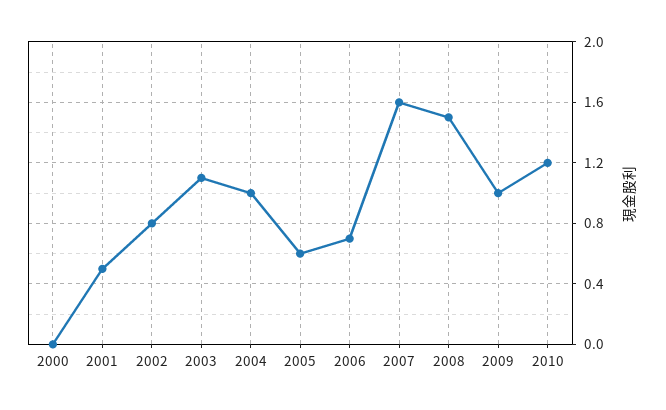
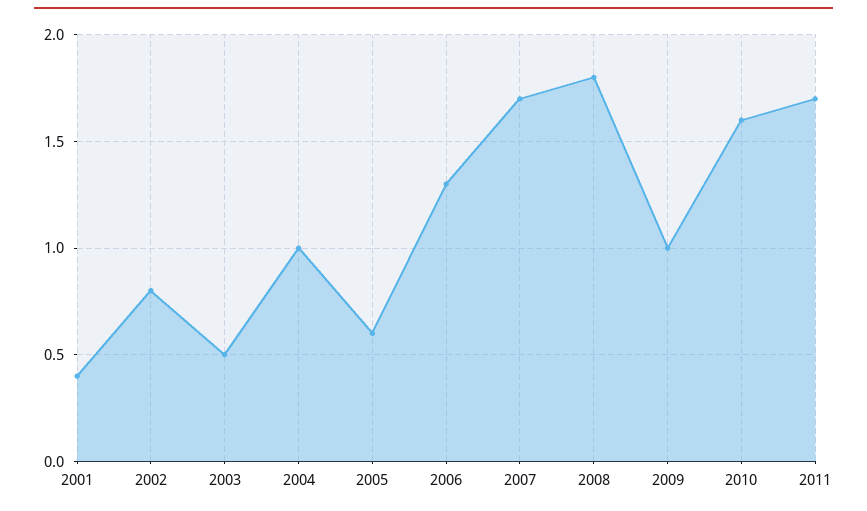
2000: 0 -> none
2001: 0.5 -> 0.4
2003: 1.1 -> 0.5
2006: 0.7 -> 1.3
2007: 1.6 -> 1.7
2008: 1.5 -> 1.8
2010: 1.2 -> 1.6
2011: none -> 1.7

